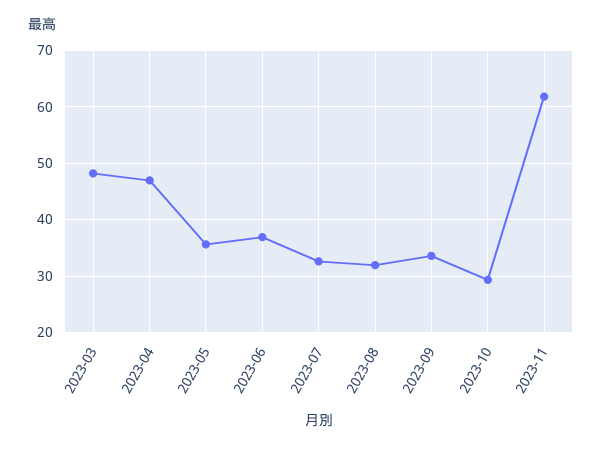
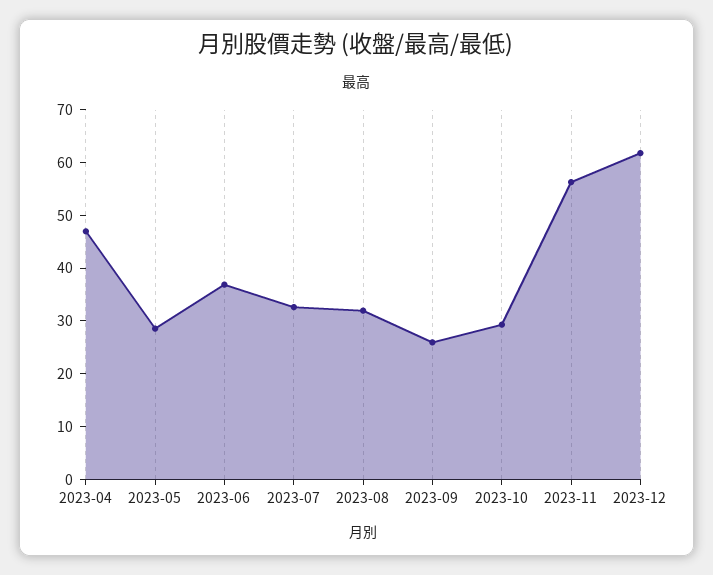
2023-03: 48 -> none
2023-05: 36 -> 28
2023-09: 34 -> 26
2023-11: 62 -> 56
2023-12: none -> 62

